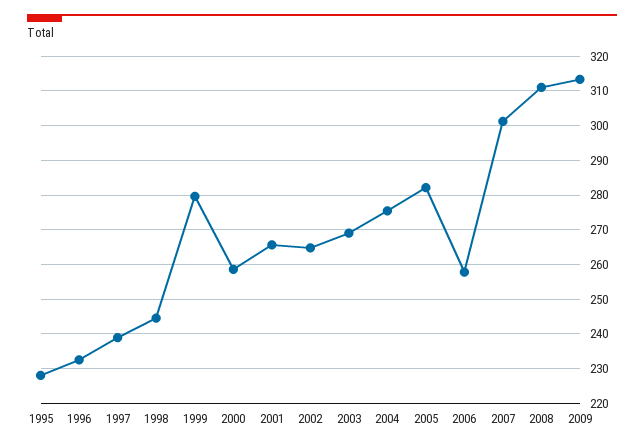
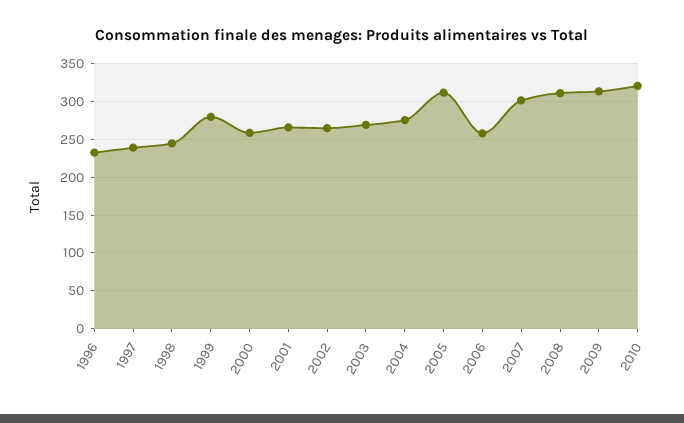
1995: 228 -> none
2005: 282 -> 310
2010: none -> 320

